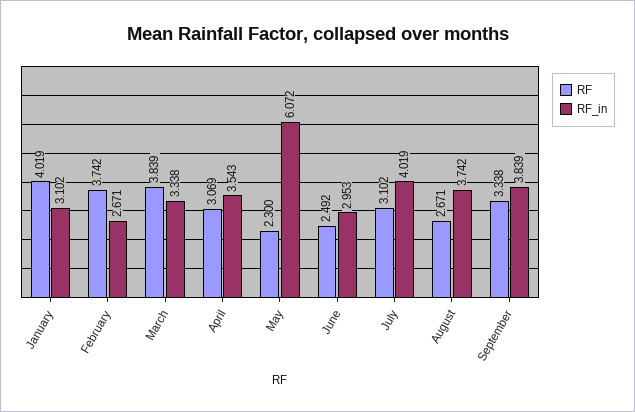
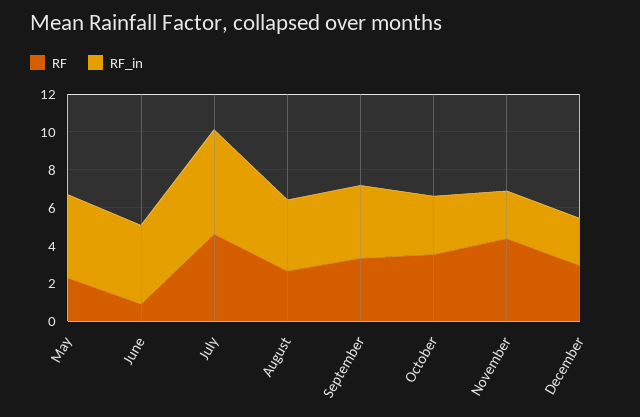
RF, January: 4.019 -> none
RF_in, January: 3.102 -> none
RF, February: 3.742 -> none
RF_in, February: 2.671 -> none
RF, March: 3.839 -> none
RF_in, March: 3.338 -> none
RF, April: 3.069 -> none
RF_in, April: 3.543 -> none
RF_in, May: 6.072 -> 4.5
RF, June: 2.492 -> 1
RF_in, June: 2.953 -> 4
RF, July: 3.102 -> 4.5
RF_in, July: 4.019 -> 5.5
RF, October: none -> 3.5
RF_in, October: none -> 3
RF, November: none -> 4.5
RF_in, November: none -> 2.5
RF, December: none -> 3
RF_in, December: none -> 2.5

